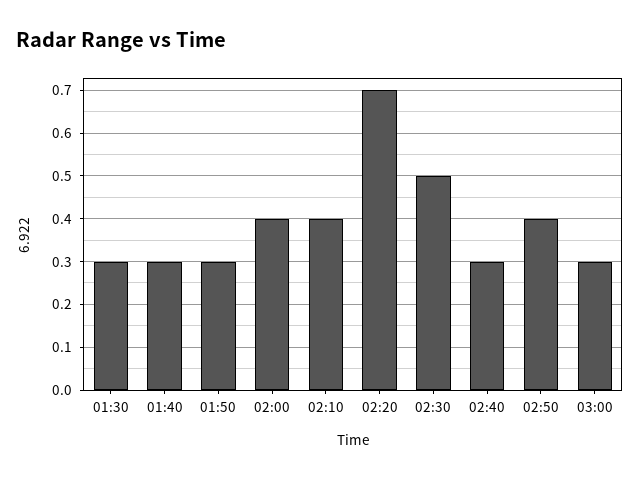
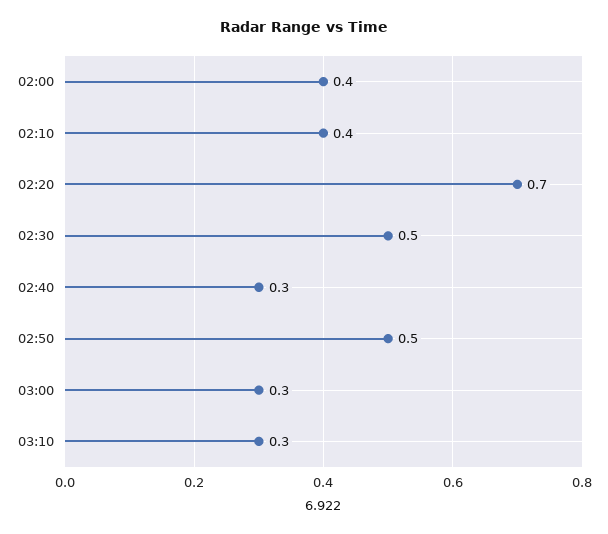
01:30: 0.3 -> none
01:40: 0.3 -> none
01:50: 0.3 -> none
02:50: 0.4 -> 0.5
03:10: none -> 0.3

